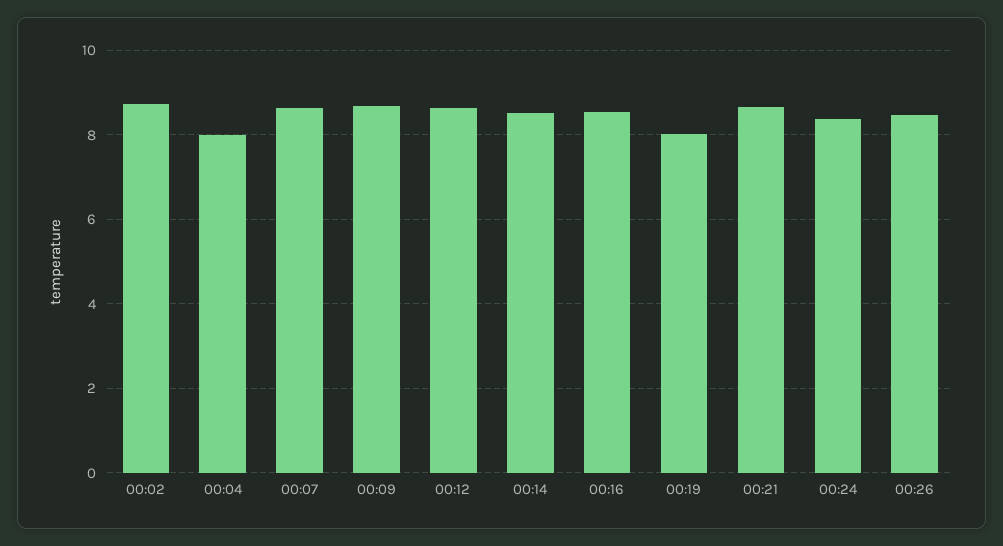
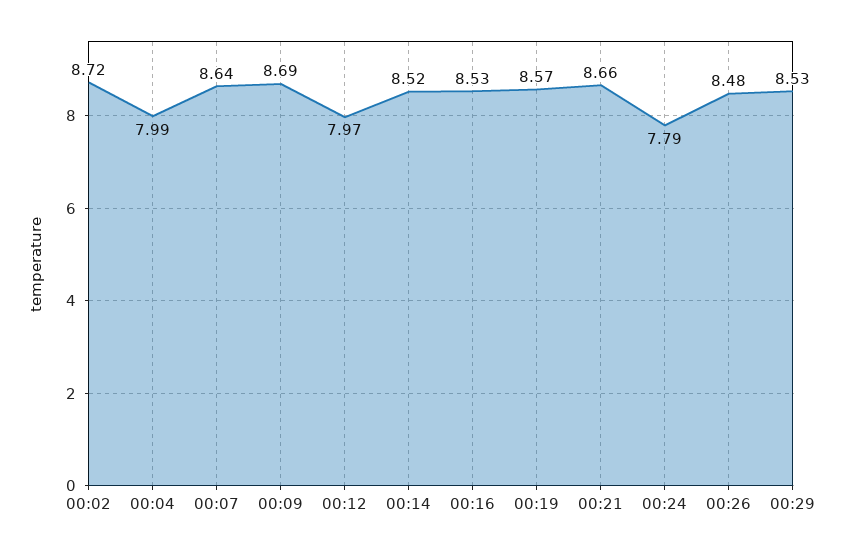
00:12: 8.6 -> 7.97
00:19: 8 -> 8.57
00:24: 8.4 -> 7.79
00:29: none -> 8.53

